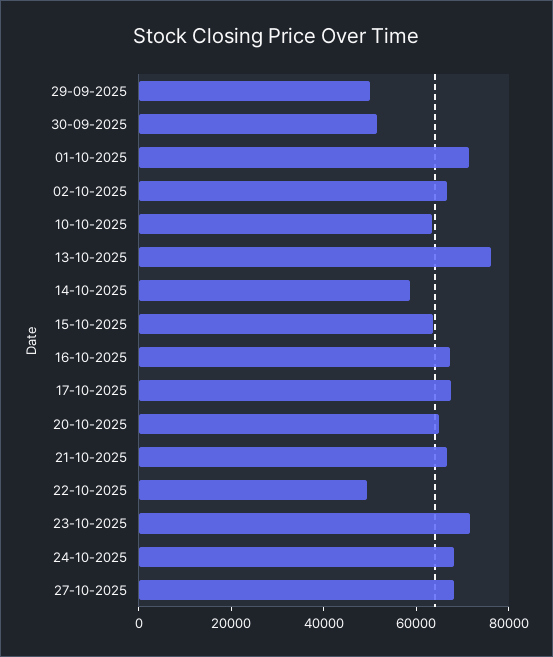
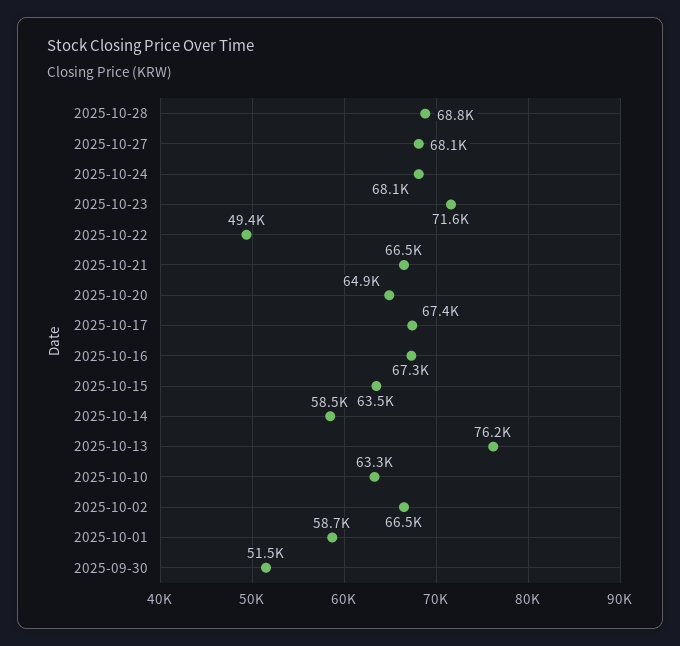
29-09-2025: 50000 -> none
01-10-2025: 70000 -> 58700
2025-10-28: none -> 68800

